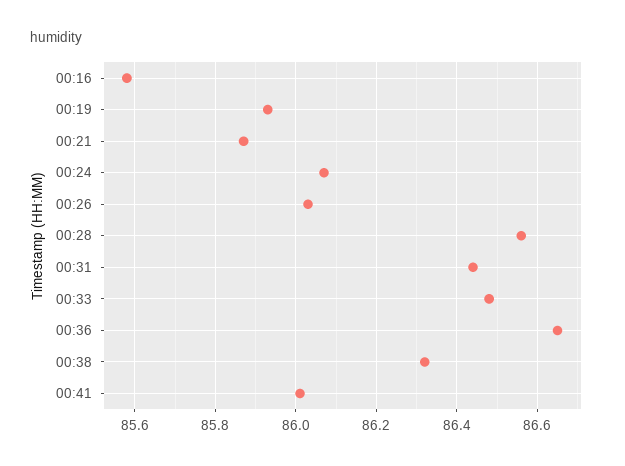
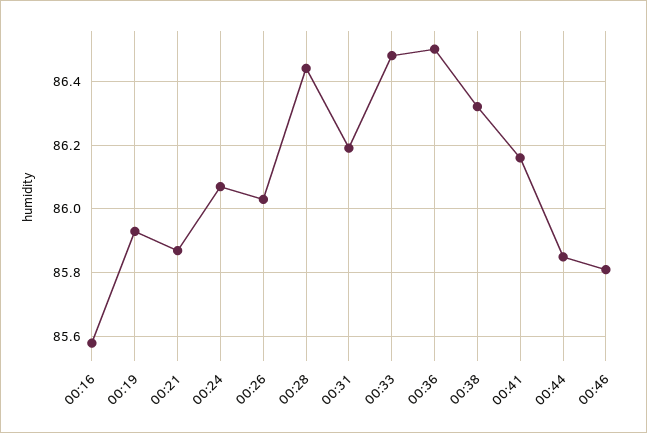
00:28: 86.55 -> 86.45
00:31: 86.45 -> 86.2
00:36: 86.65 -> 86.5
00:41: 86 -> 86.15
00:44: none -> 85.85
00:46: none -> 85.8

